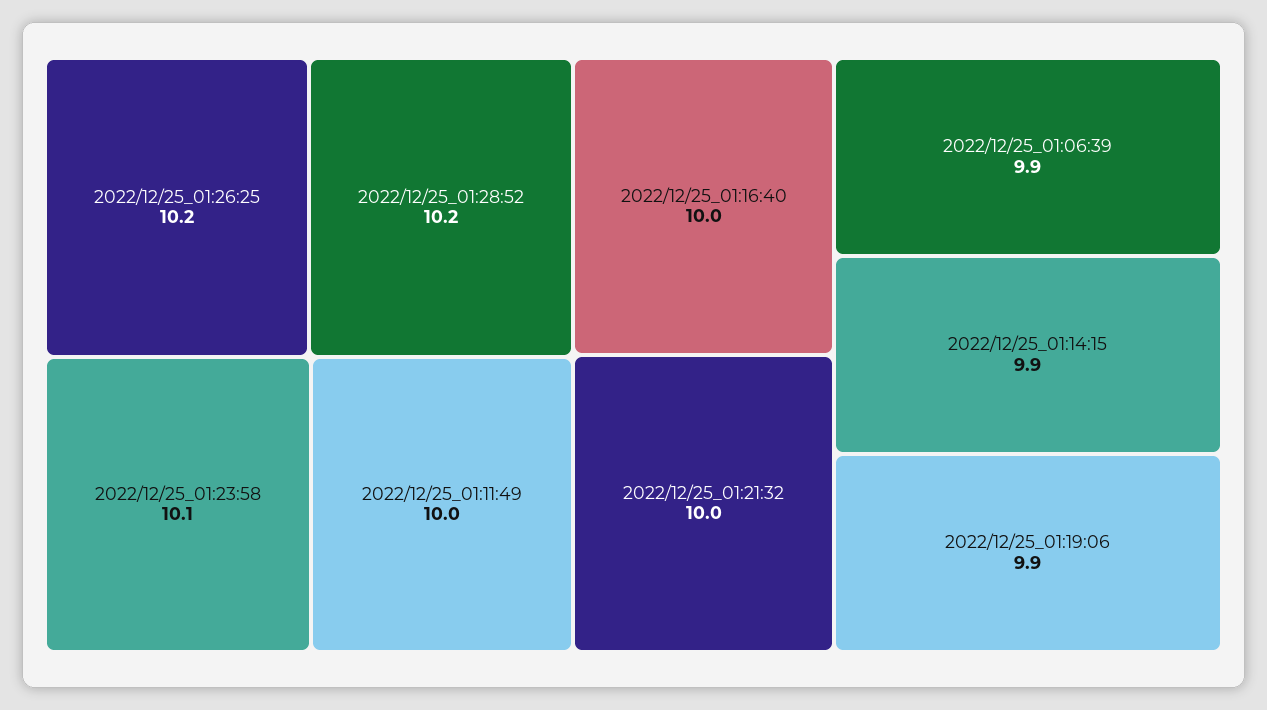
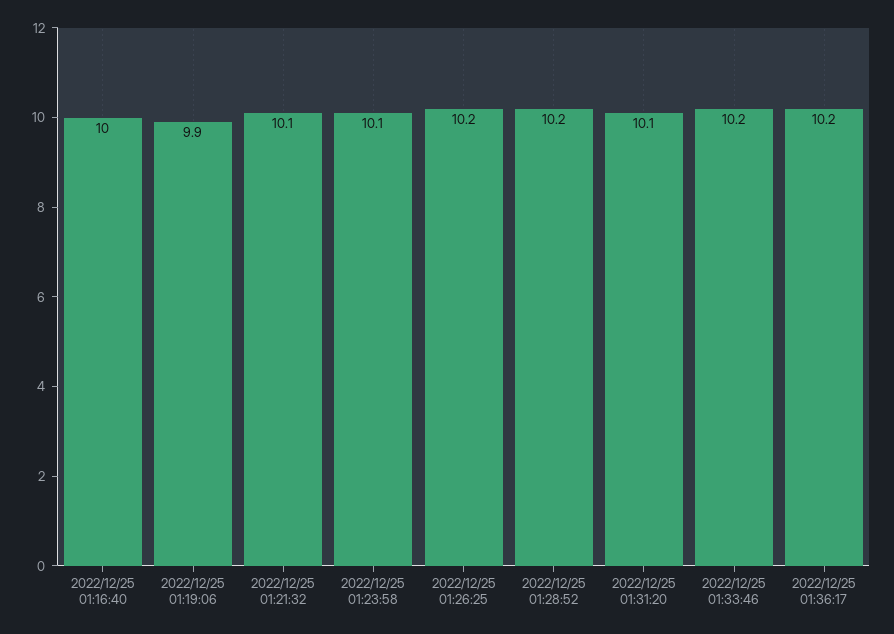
2022/12/25_01:11:49: 10 -> none
2022/12/25_01:21:32: 10 -> 10.1
2022/12/25_01:06:39: 9.9 -> none
2022/12/25_01:14:15: 9.9 -> none
2022/12/25 01:31:20: none -> 10.1
2022/12/25 01:33:46: none -> 10.2
2022/12/25 01:36:17: none -> 10.2

